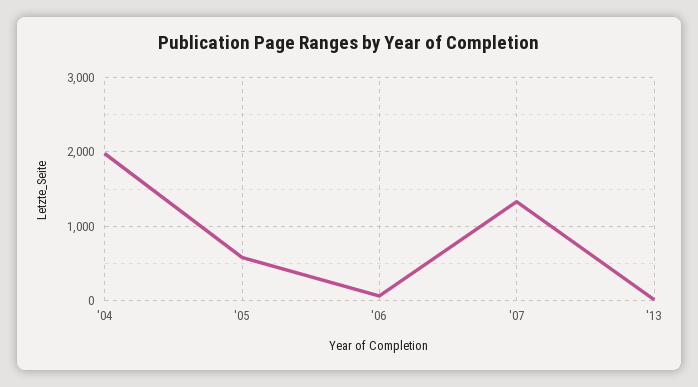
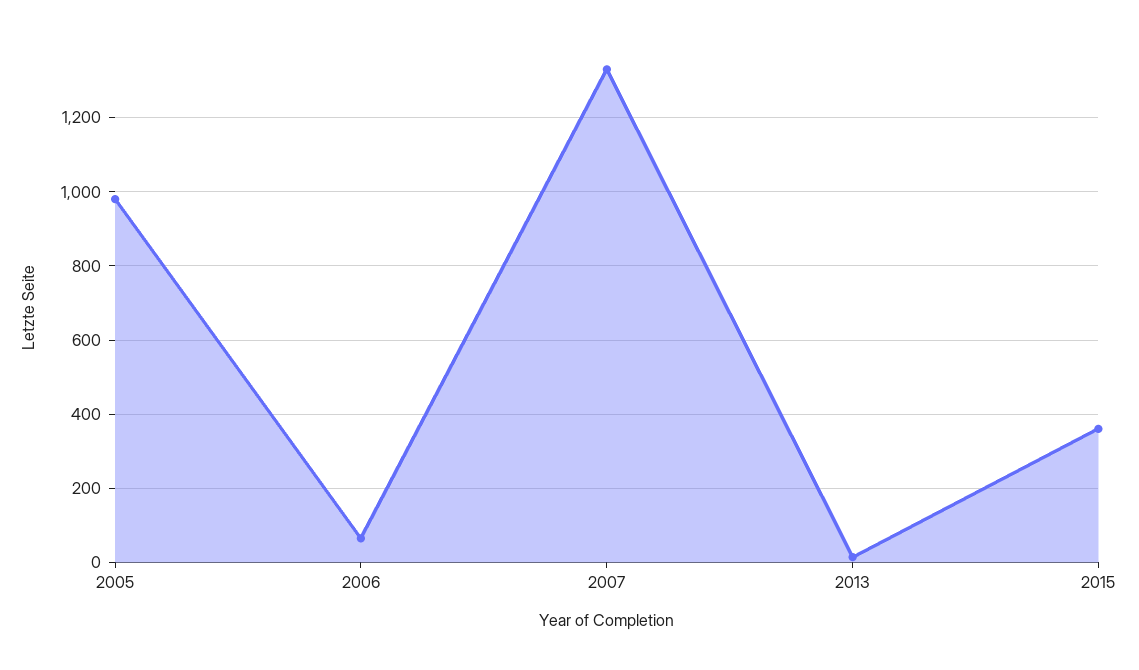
'04: 2000 -> none
'05: 600 -> 980
2015: none -> 360

